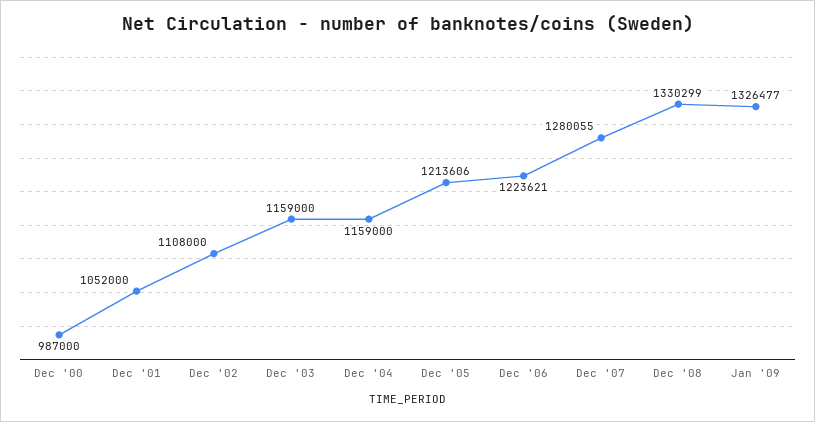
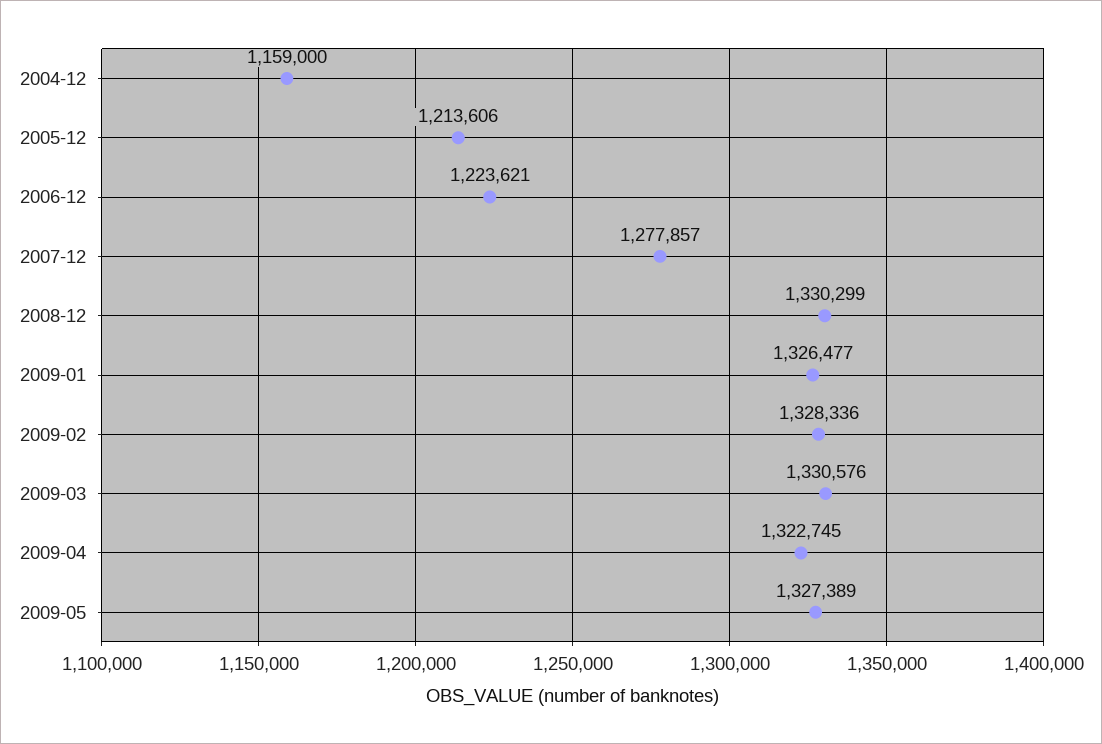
Dec '00: 987000 -> none
Dec '01: 1052000 -> none
Dec '02: 1108000 -> none
Dec '03: 1159000 -> none
Dec '07: 1280055 -> 1277857
2009-02: none -> 1328336
2009-03: none -> 1330576
2009-04: none -> 1322745
2009-05: none -> 1327389

